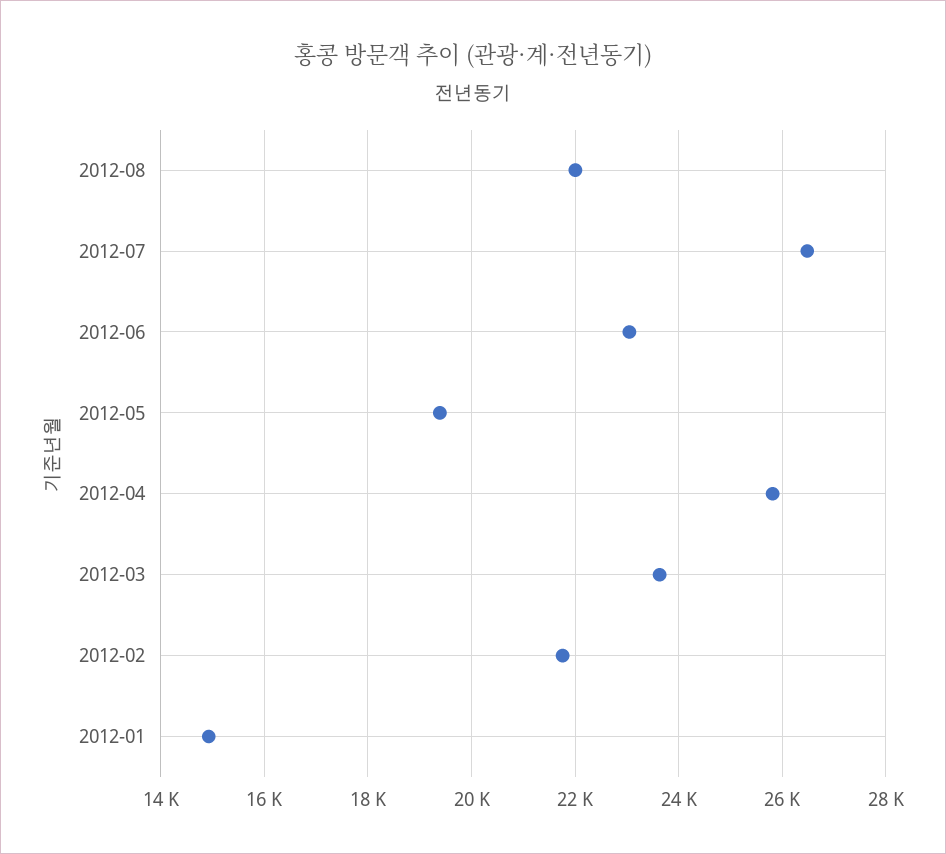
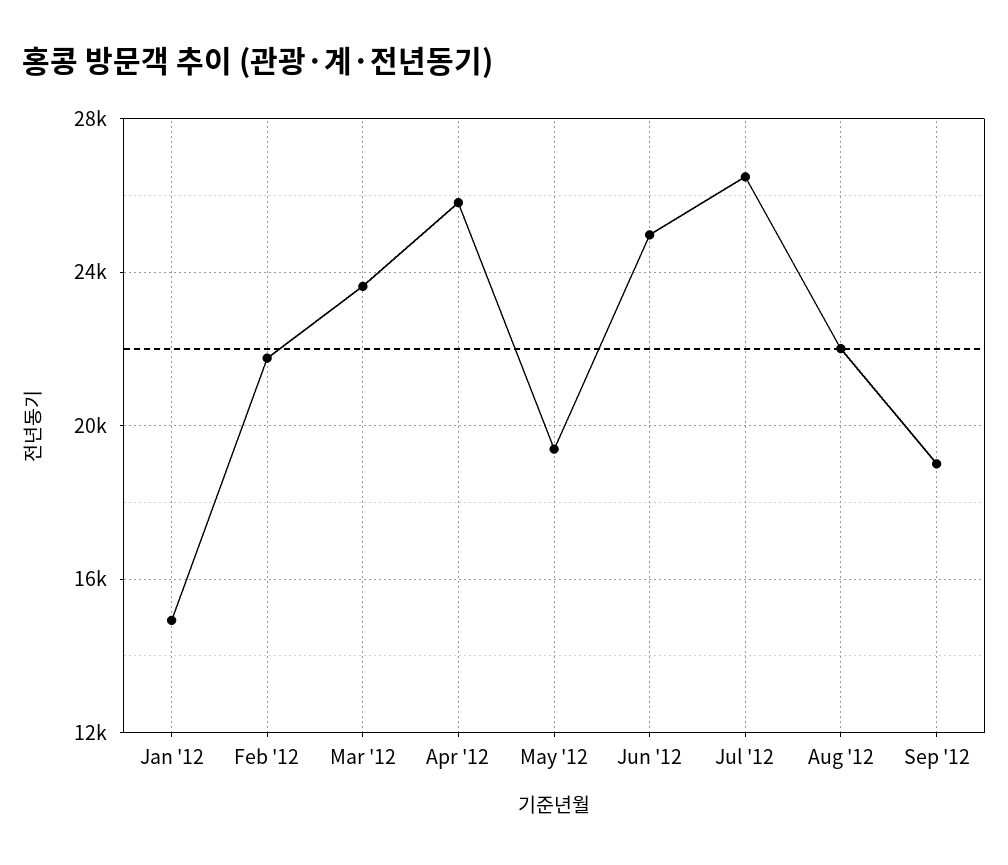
2012-06: 23000 -> 25000
Sep '12: none -> 19000

